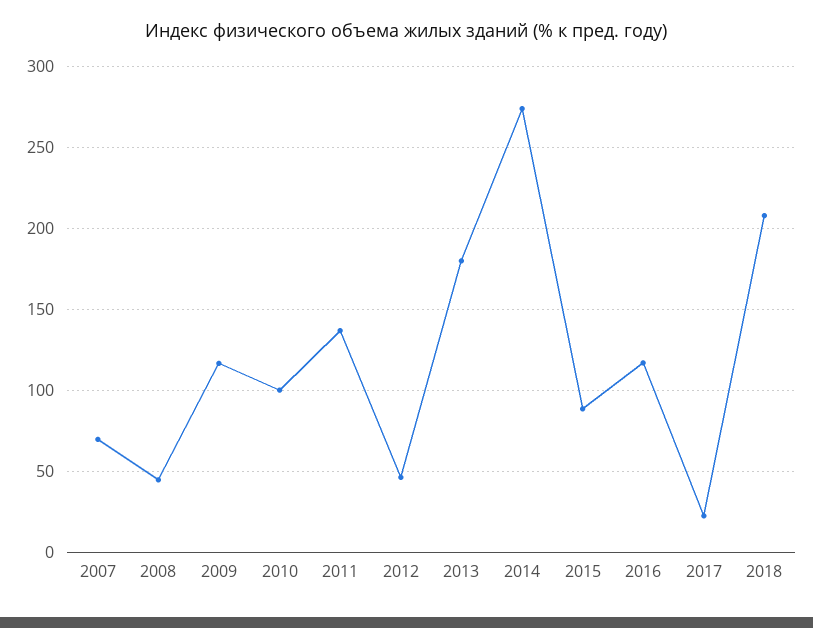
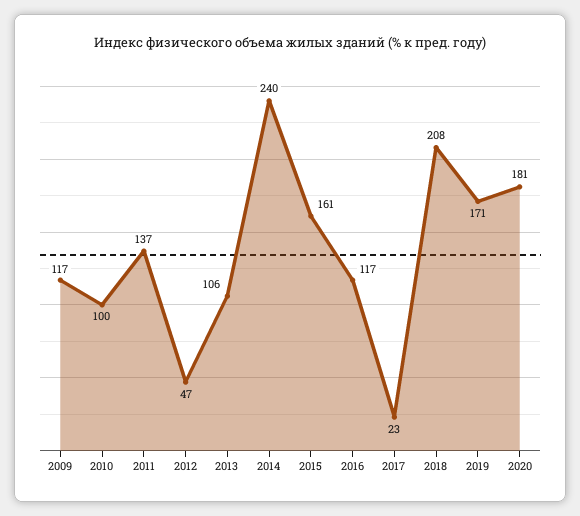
2007: 70 -> none
2008: 45 -> none
2013: 180 -> 106
2014: 275 -> 240
2015: 90 -> 161
2019: none -> 171
2020: none -> 181

